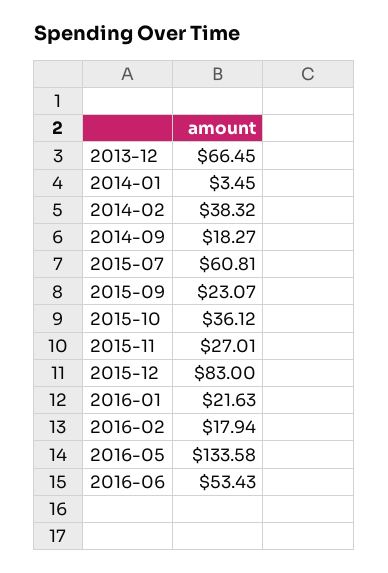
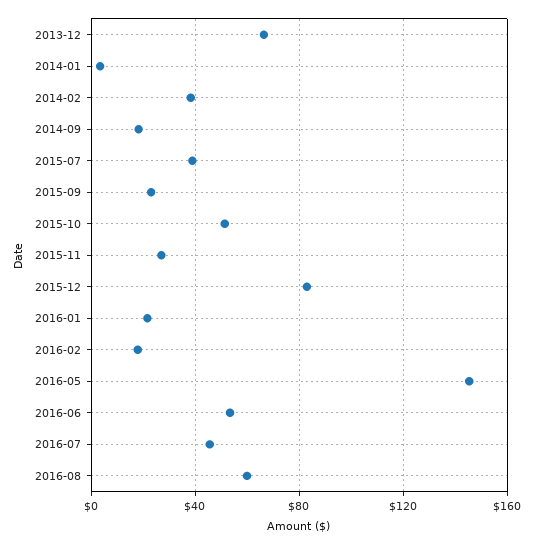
2015-07: 60.81 -> 40
2015-10: 36.12 -> 50
2016-05: 133.58 -> 145
2016-07: none -> 45
2016-08: none -> 60

